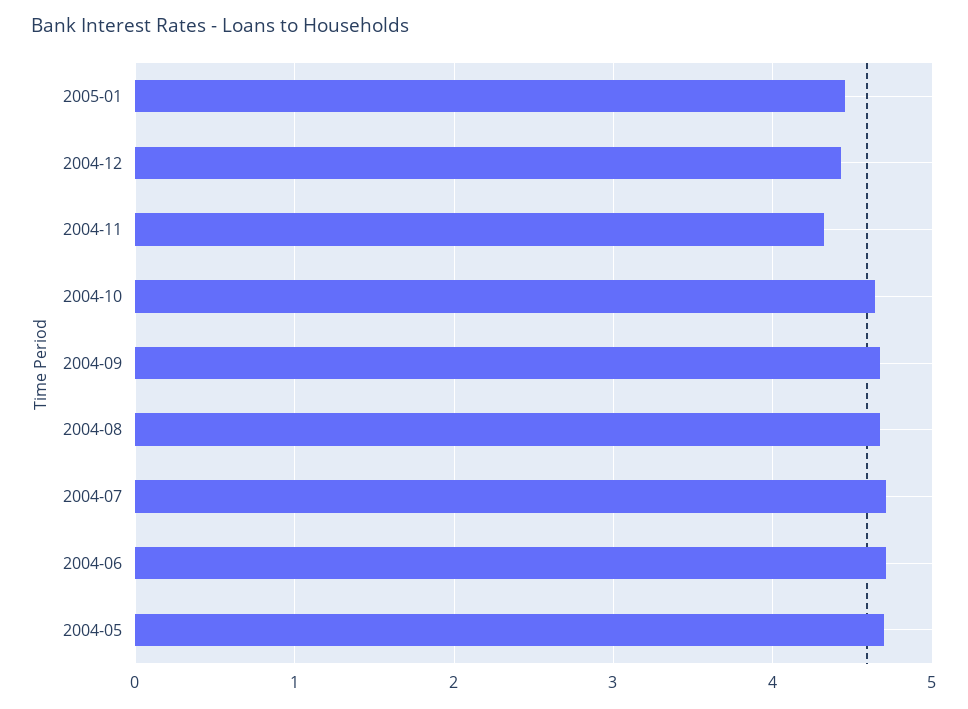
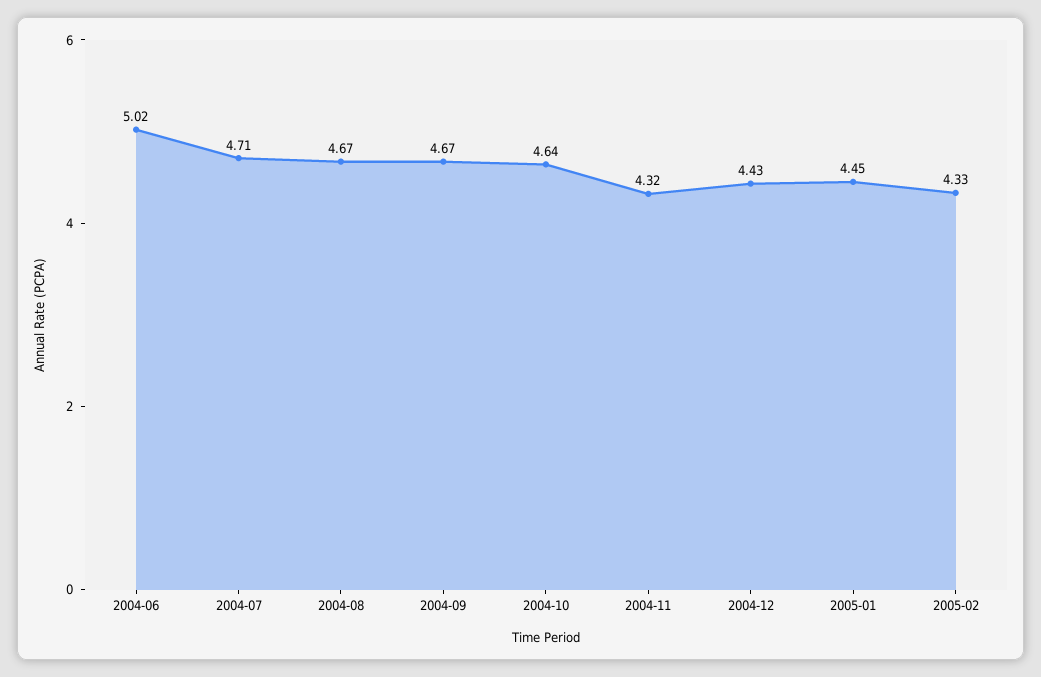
2004-06: 4.7 -> 5.02
2004-05: 4.7 -> none
2005-02: none -> 4.33

